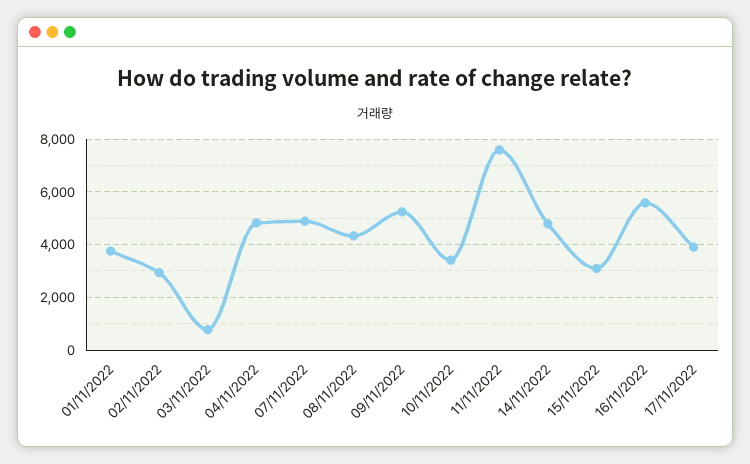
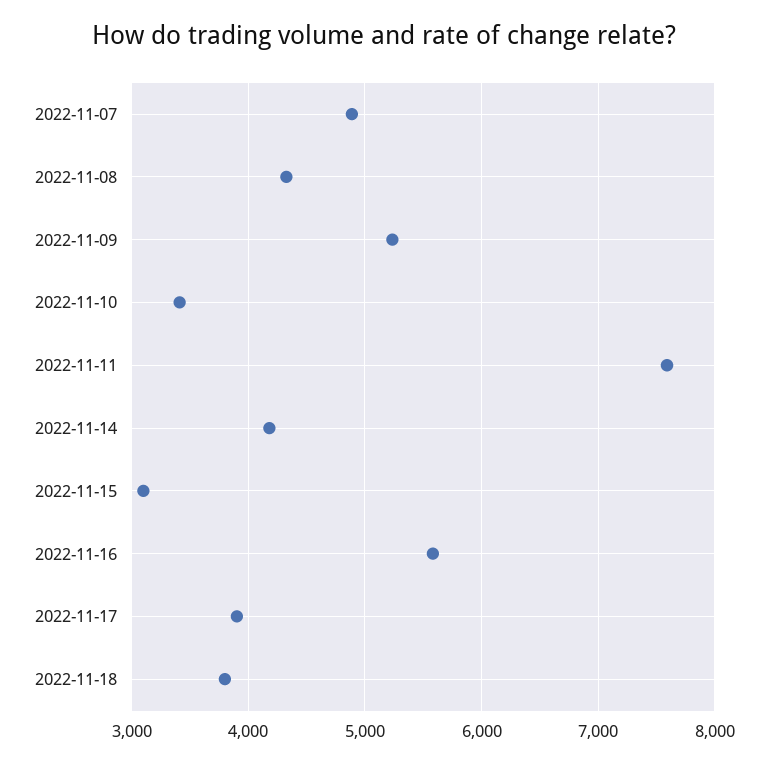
01/11/2022: 3750 -> none
02/11/2022: 3000 -> none
03/11/2022: 750 -> none
04/11/2022: 4750 -> none
14/11/2022: 4750 -> 4200
2022-11-18: none -> 3800

